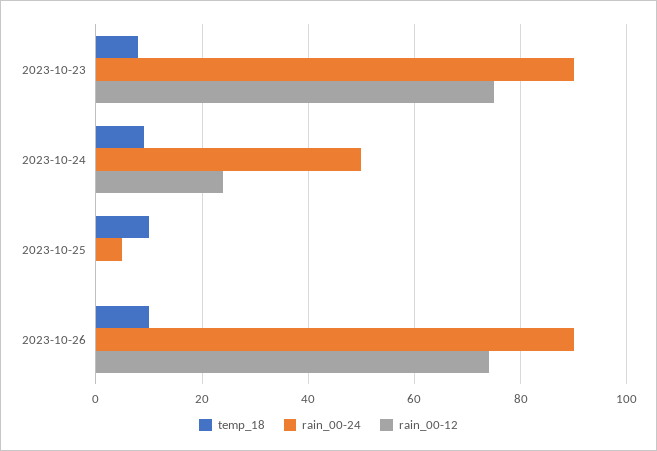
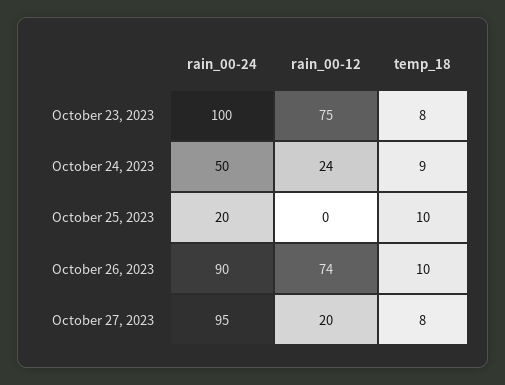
rain_00-24, 2023-10-23: 90 -> 100
rain_00-24, 2023-10-25: 5 -> 20
rain_00-24, October 27, 2023: none -> 95
rain_00-12, October 27, 2023: none -> 20
temp_18, October 27, 2023: none -> 8

